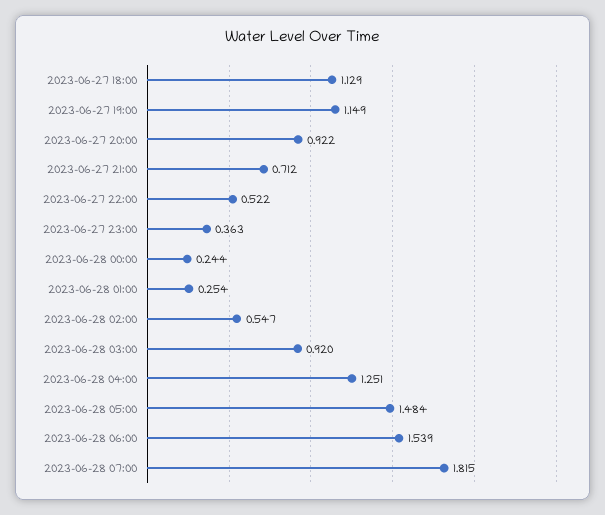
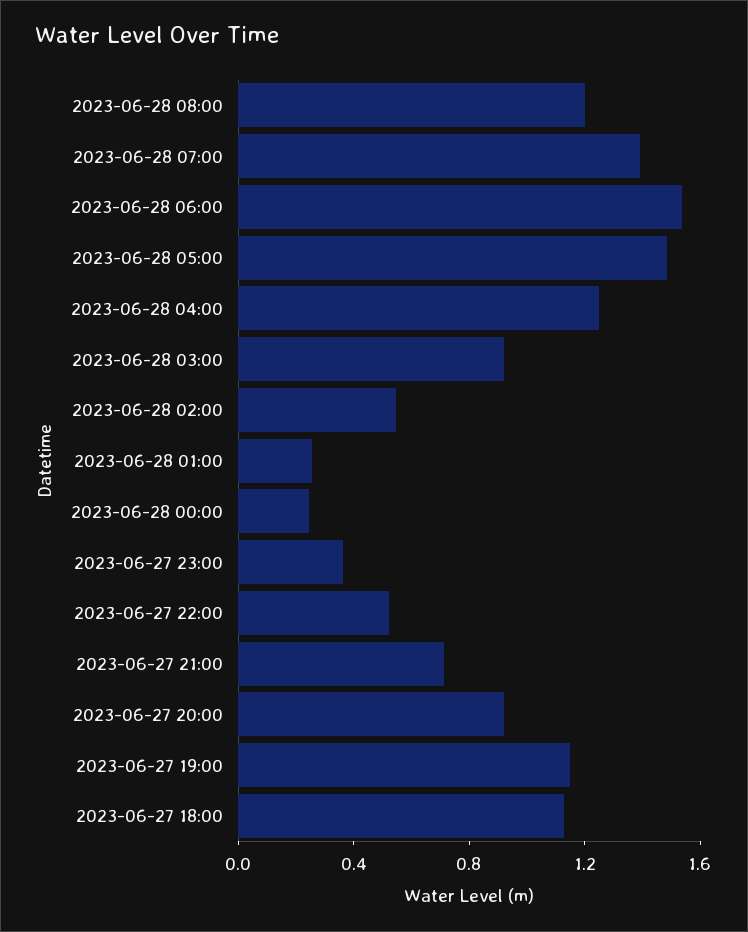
2023-06-28 07:00: 1.815 -> 1.4
2023-06-28 08:00: none -> 1.2

